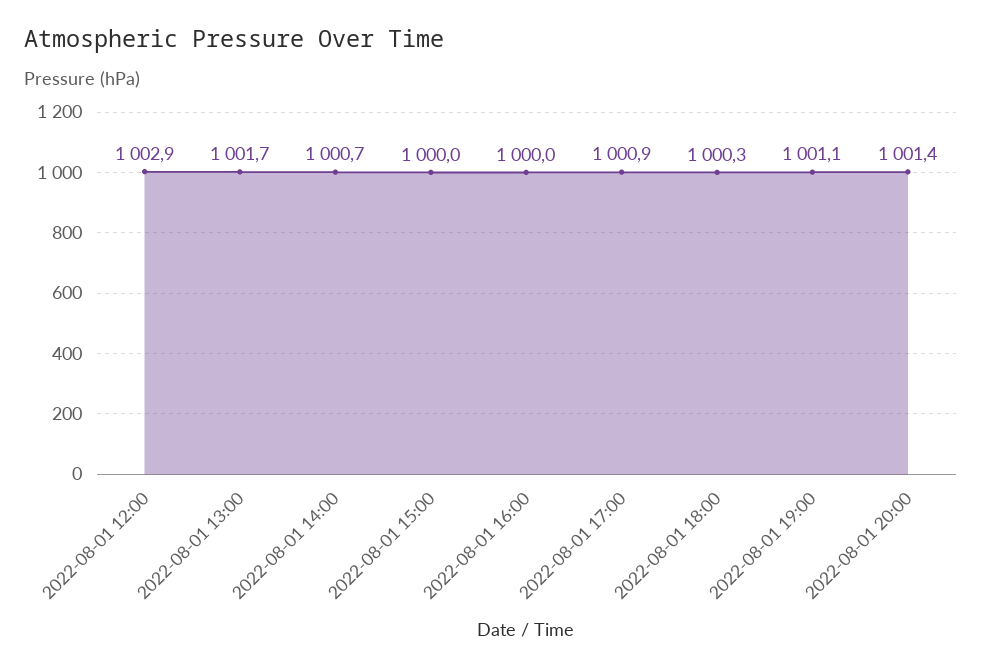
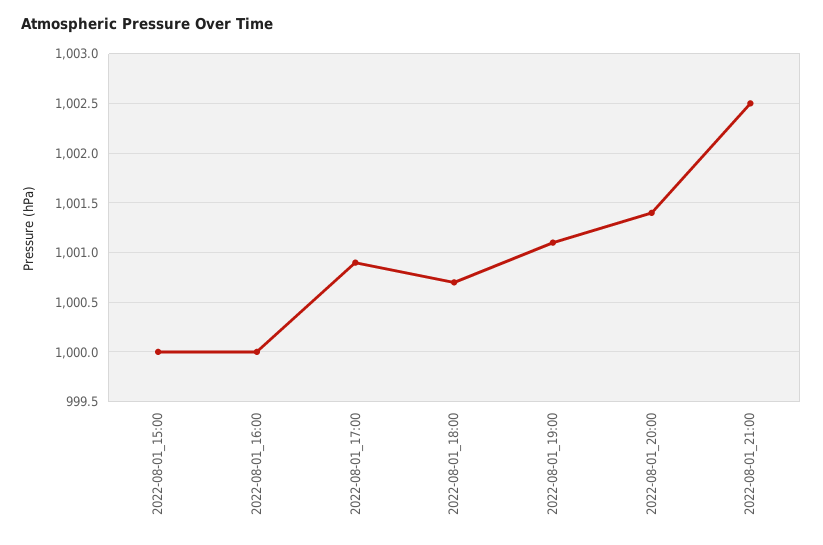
2022-08-01 12:00: 1002.9 -> none
2022-08-01 13:00: 1001.7 -> none
2022-08-01 14:00: 1000.7 -> none
2022-08-01 18:00: 1000.3 -> 1000.7
2022-08-01_21:00: none -> 1002.5

